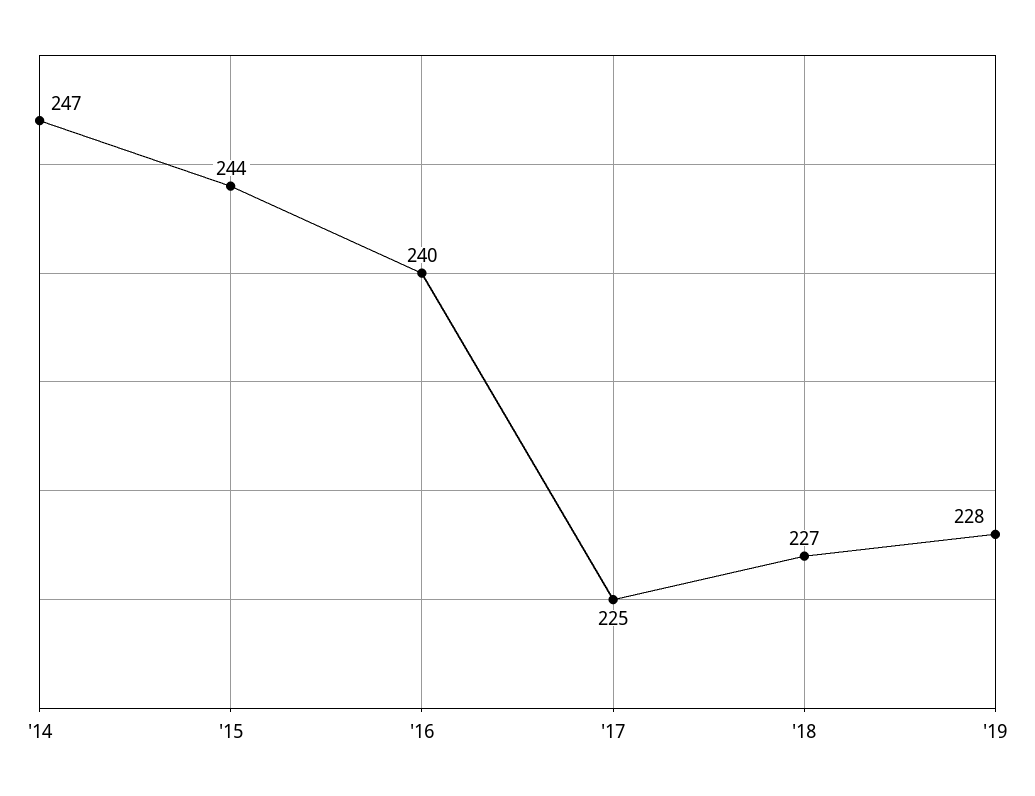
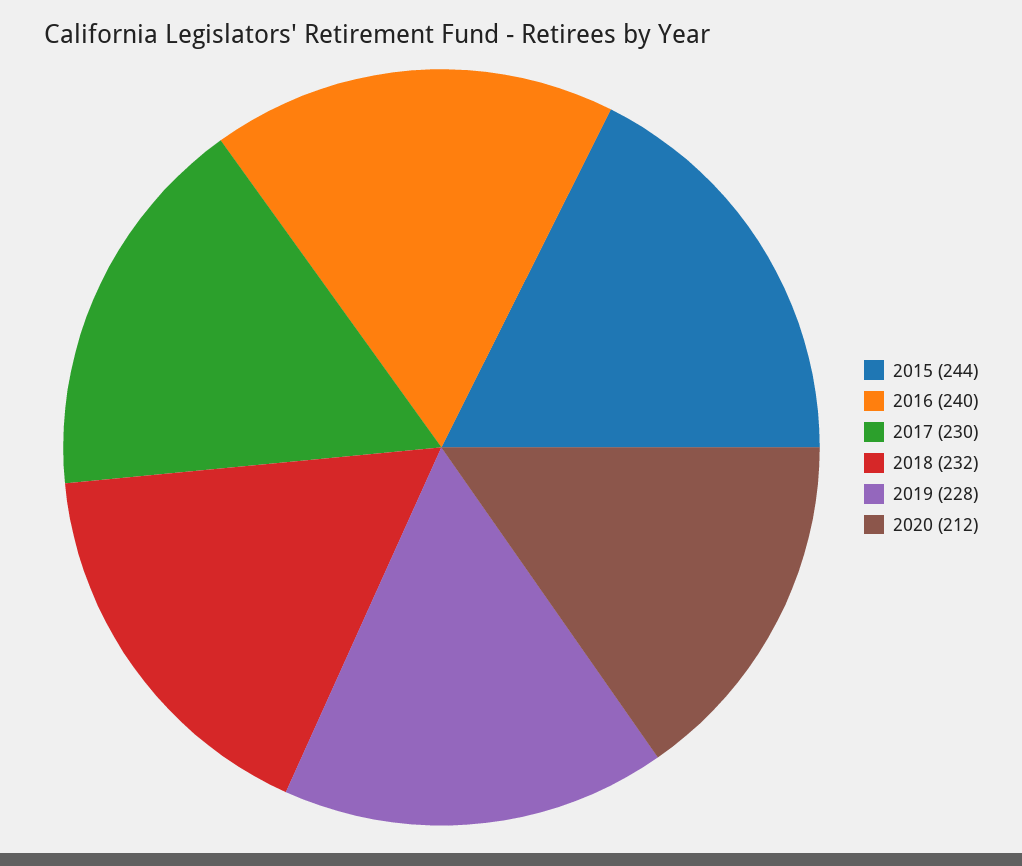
'14: 247 -> none
'17: 225 -> 230
'18: 227 -> 232
2020: none -> 212

